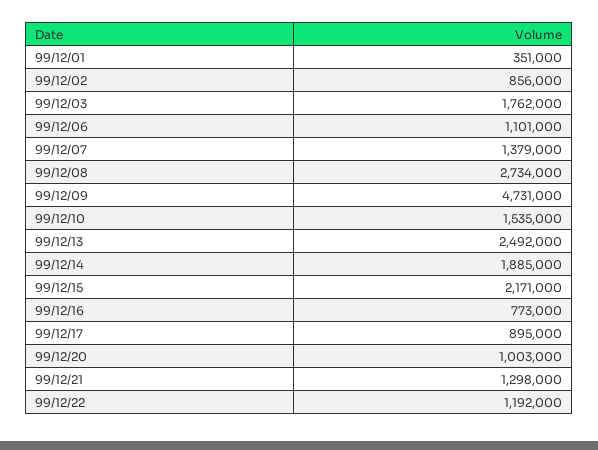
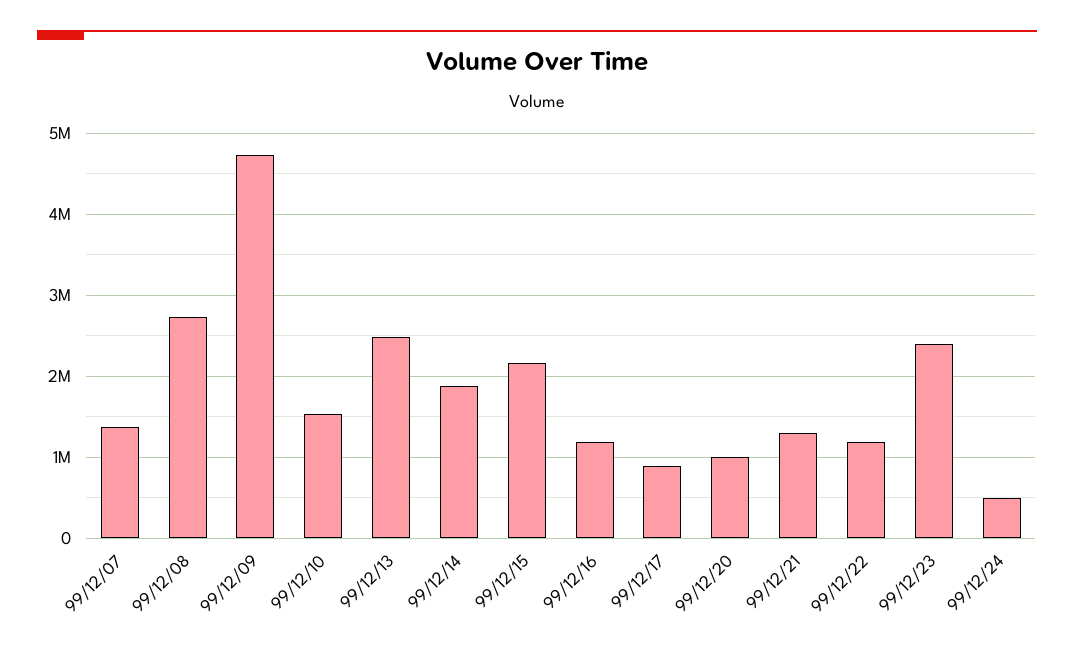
99/12/01: 351000 -> none
99/12/02: 856000 -> none
99/12/03: 1762000 -> none
99/12/06: 1101000 -> none
99/12/16: 773000 -> 1200000
99/12/23: none -> 2400000
99/12/24: none -> 500000

